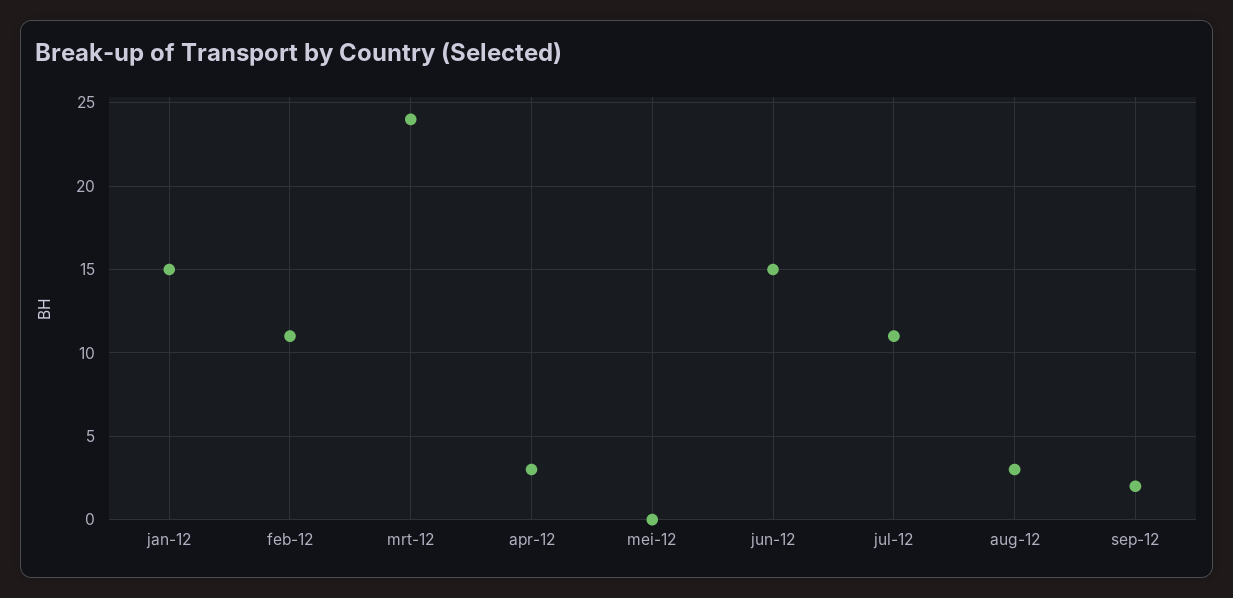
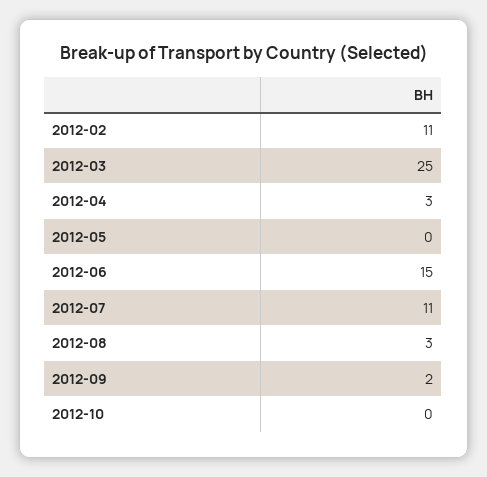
jan-12: 15 -> none
mrt-12: 24 -> 25
2012-10: none -> 0

